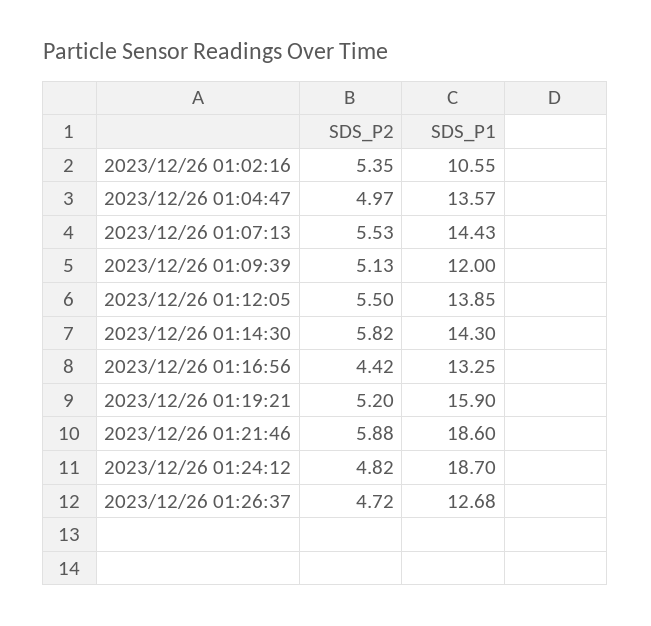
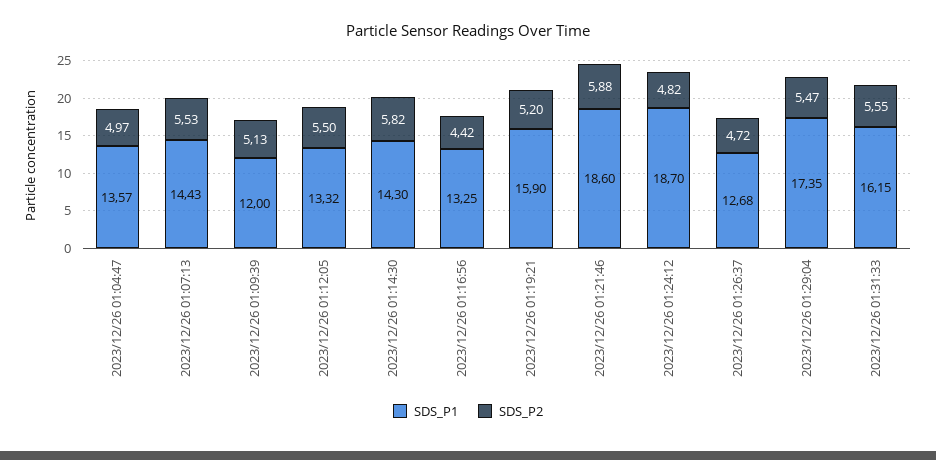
SDS_P2, 2023/12/26 01:02:16: 5.35 -> none
SDS_P1, 2023/12/26 01:02:16: 10.55 -> none
SDS_P1, 2023/12/26 01:12:05: 13.85 -> 13.32
SDS_P1, 2023/12/26 01:29:04: none -> 17.35
SDS_P2, 2023/12/26 01:29:04: none -> 5.47
SDS_P1, 2023/12/26 01:31:33: none -> 16.15
SDS_P2, 2023/12/26 01:31:33: none -> 5.55

